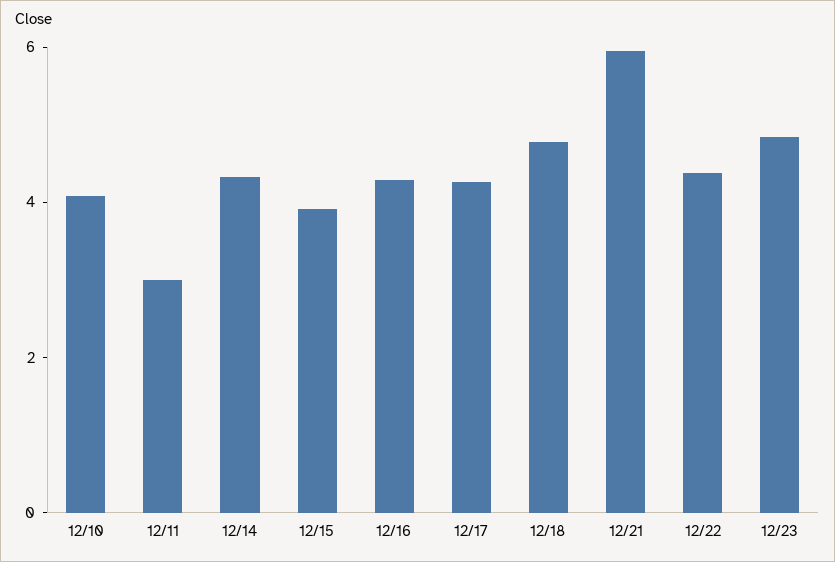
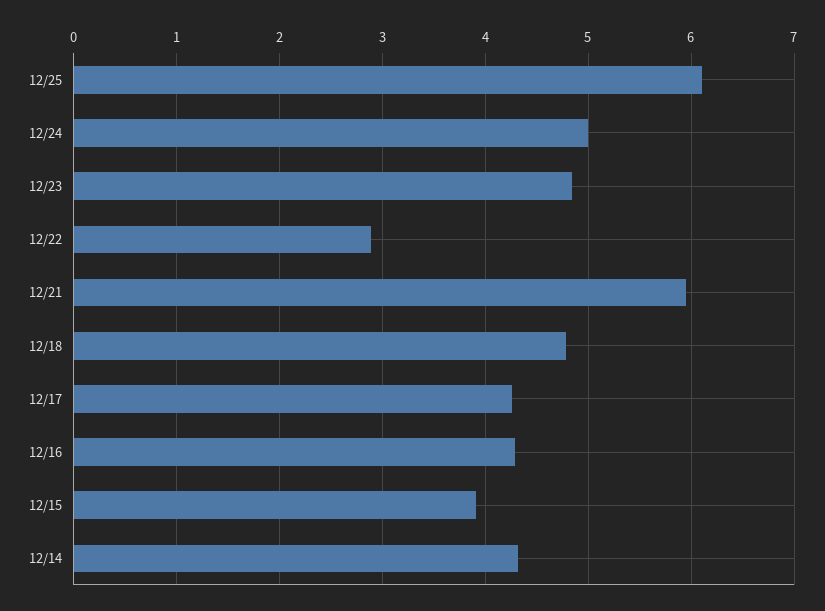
12/10: 4 -> none
12/11: 3 -> none
12/22: 4.5 -> 2.9
12/25: none -> 6.1
12/24: none -> 5

